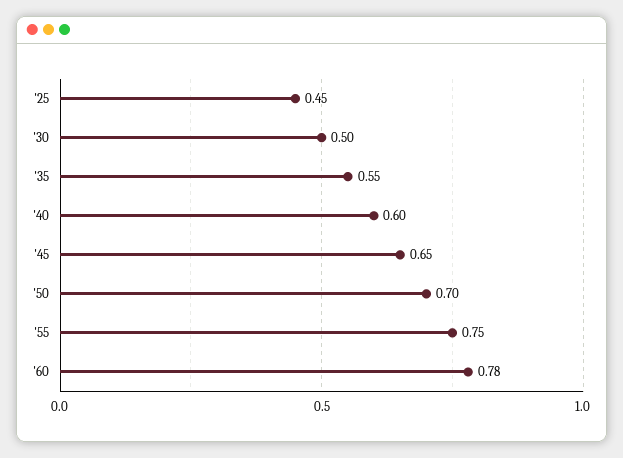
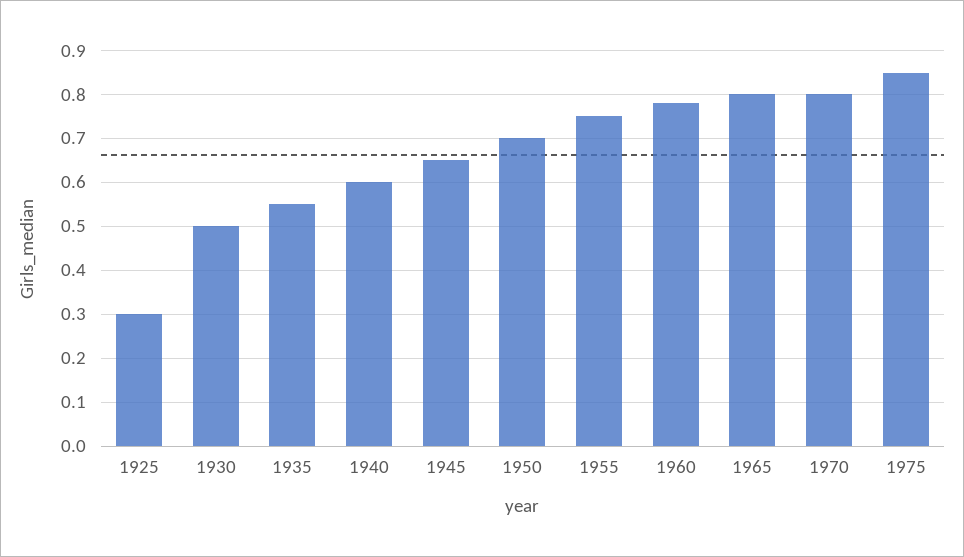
'25: 0.45 -> 0.3
1965: none -> 0.8
1970: none -> 0.8
1975: none -> 0.85

